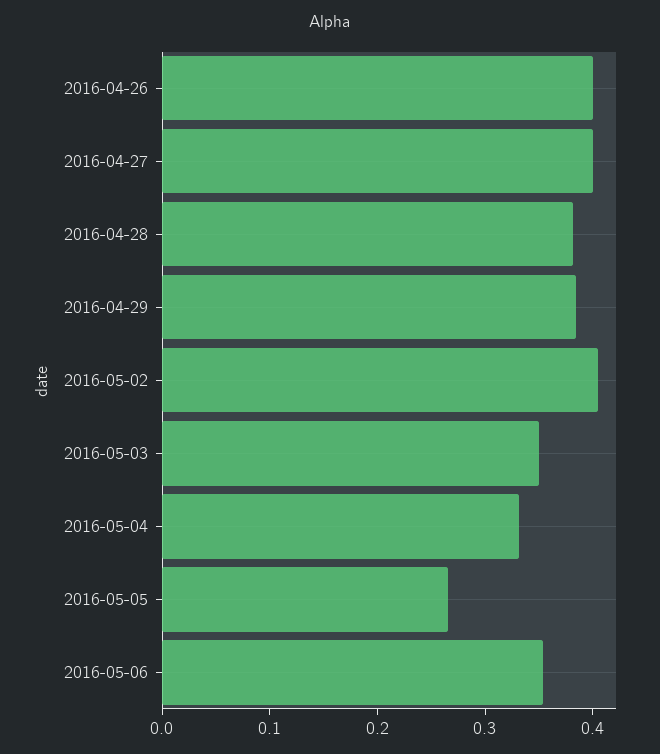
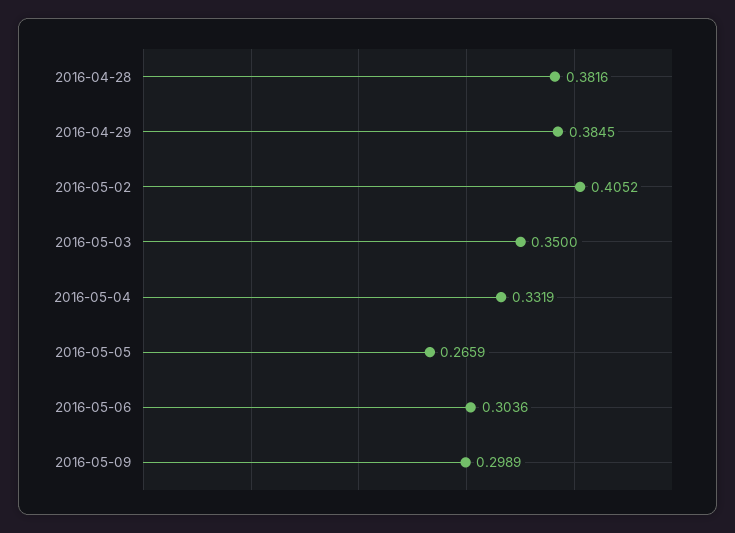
2016-04-26: 0.4 -> none
2016-04-27: 0.4 -> none
2016-05-06: 0.36 -> 0.3036
2016-05-09: none -> 0.2989

